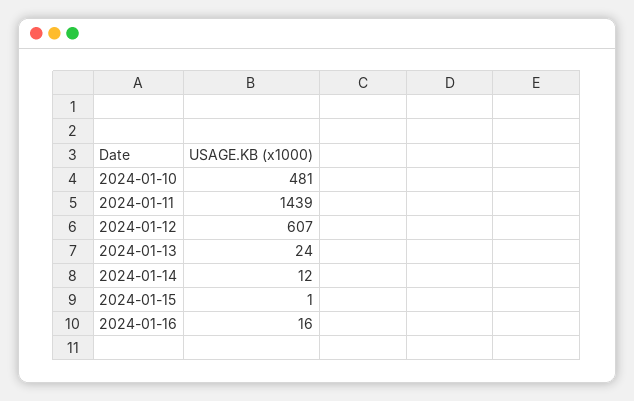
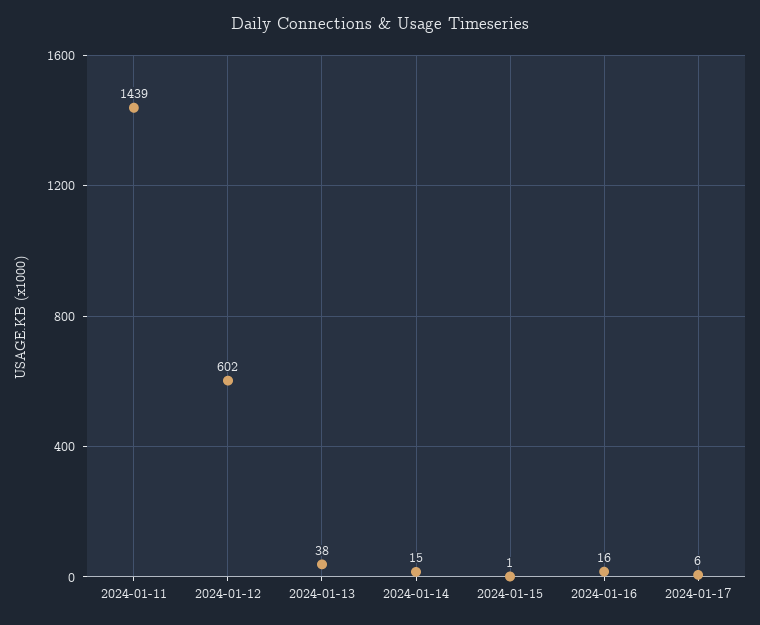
2024-01-10: 481 -> none
2024-01-12: 607 -> 602
2024-01-13: 24 -> 38
2024-01-14: 12 -> 15
2024-01-17: none -> 6

